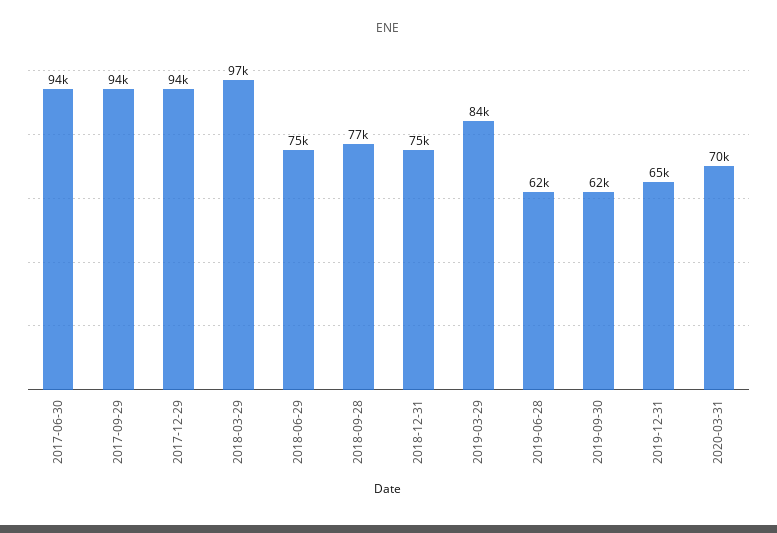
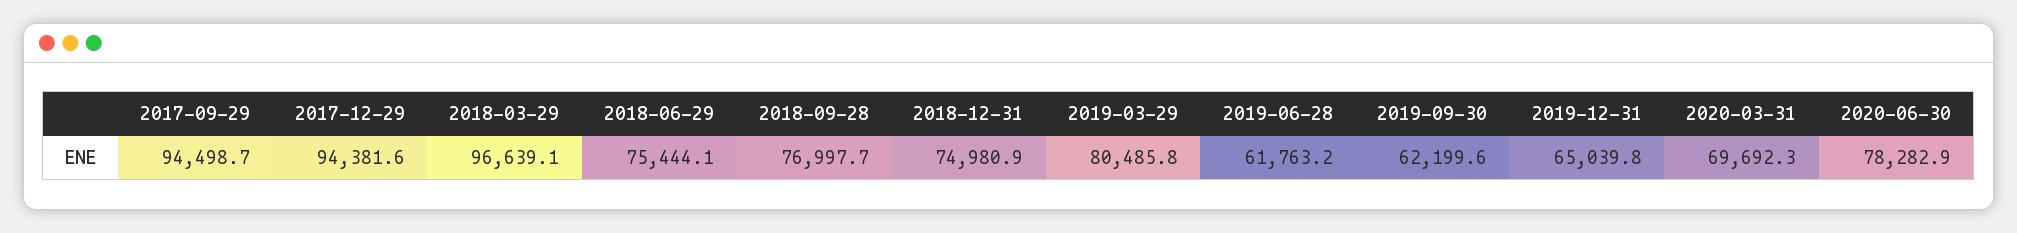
2017-06-30: 94000 -> none
2019-03-29: 84000 -> 80485.8
2020-06-30: none -> 78282.9

